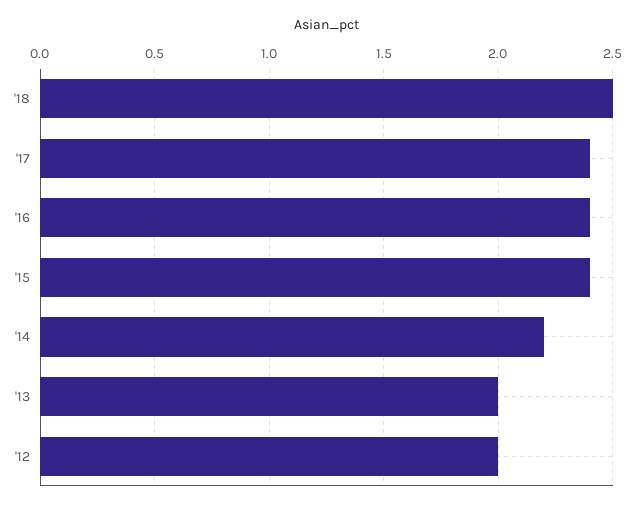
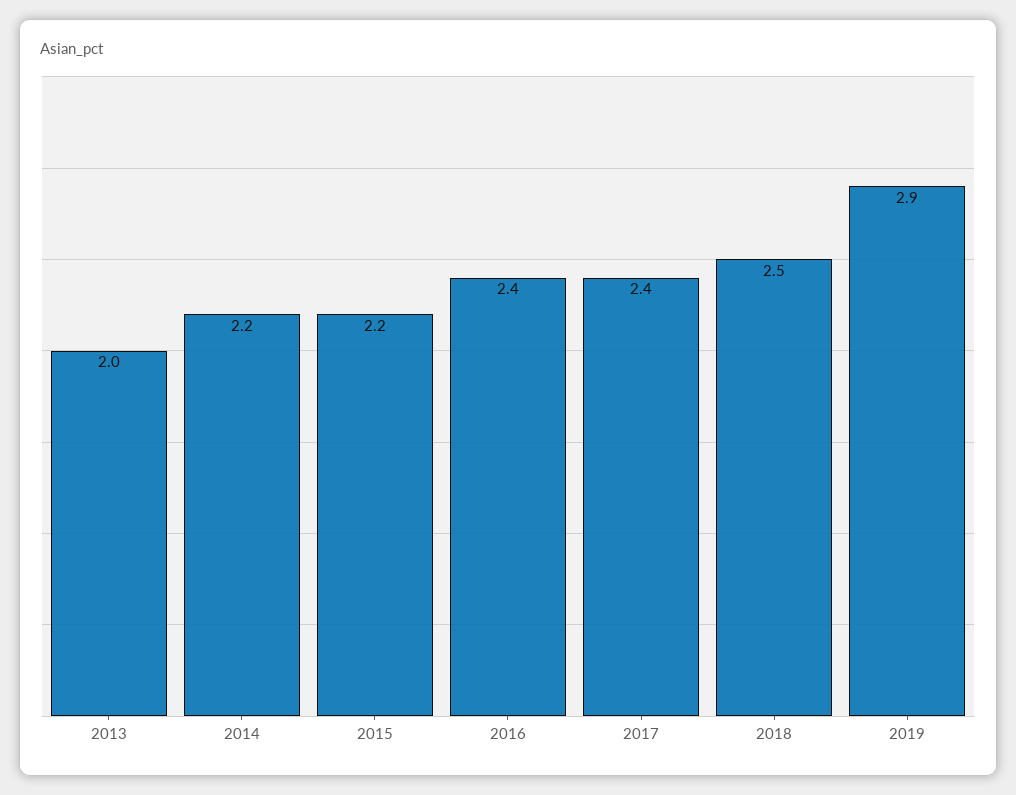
'15: 2.4 -> 2.2
'12: 2 -> none
2019: none -> 2.9

